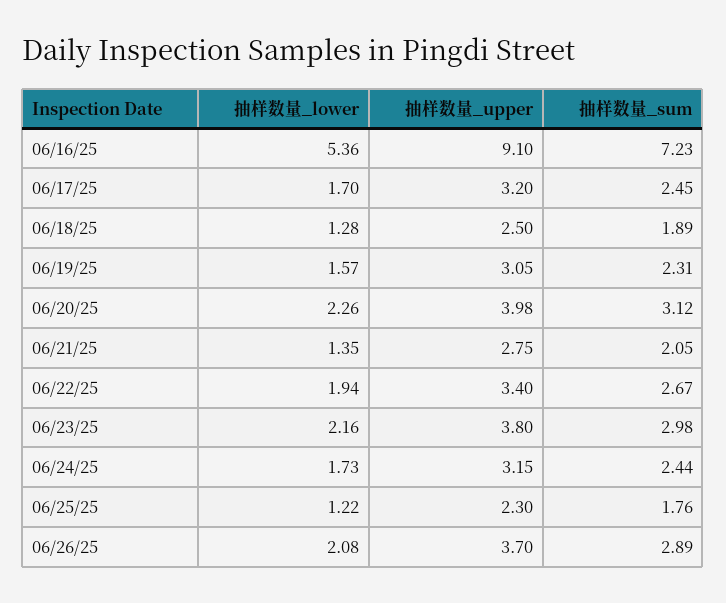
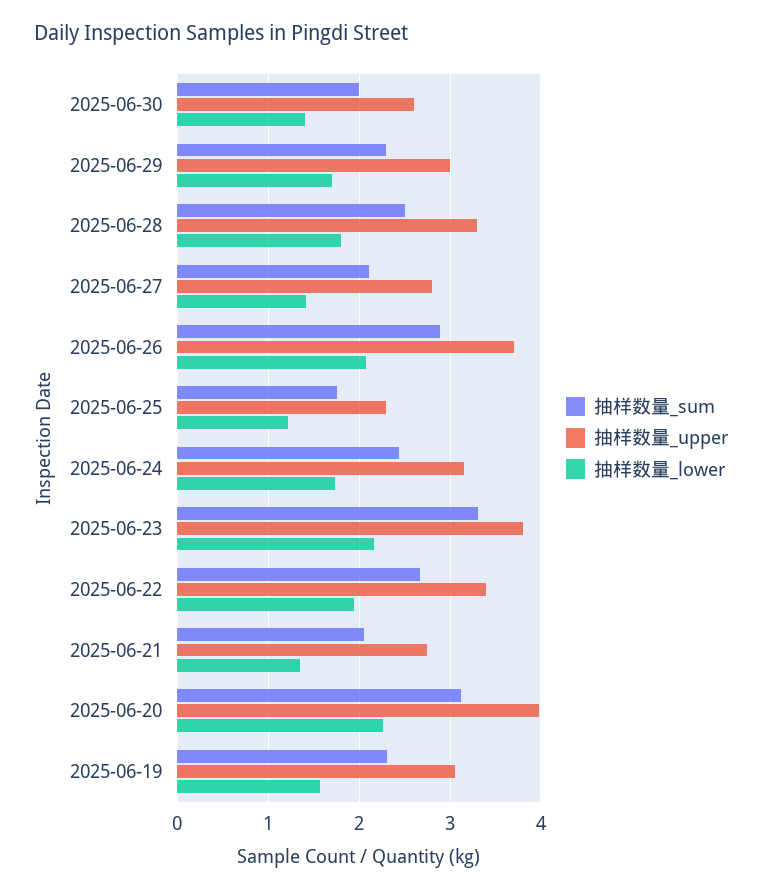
抽样数量_lower, 06/16/25: 5.36 -> none
抽样数量_upper, 06/16/25: 9.1 -> none
抽样数量_sum, 06/16/25: 7.23 -> none
抽样数量_lower, 06/17/25: 1.7 -> none
抽样数量_upper, 06/17/25: 3.2 -> none
抽样数量_sum, 06/17/25: 2.45 -> none
抽样数量_lower, 06/18/25: 1.28 -> none
抽样数量_upper, 06/18/25: 2.5 -> none
抽样数量_sum, 06/18/25: 1.89 -> none
抽样数量_sum, 06/23/25: 2.98 -> 3.3
抽样数量_sum, 2025-06-30: none -> 2
抽样数量_upper, 2025-06-30: none -> 2.6
抽样数量_lower, 2025-06-30: none -> 1.4
抽样数量_sum, 2025-06-29: none -> 2.3
抽样数量_upper, 2025-06-29: none -> 3
抽样数量_lower, 2025-06-29: none -> 1.7
抽样数量_sum, 2025-06-28: none -> 2.5
抽样数量_upper, 2025-06-28: none -> 3.3
抽样数量_lower, 2025-06-28: none -> 1.8
抽样数量_sum, 2025-06-27: none -> 2.1
抽样数量_upper, 2025-06-27: none -> 2.8
抽样数量_lower, 2025-06-27: none -> 1.4

